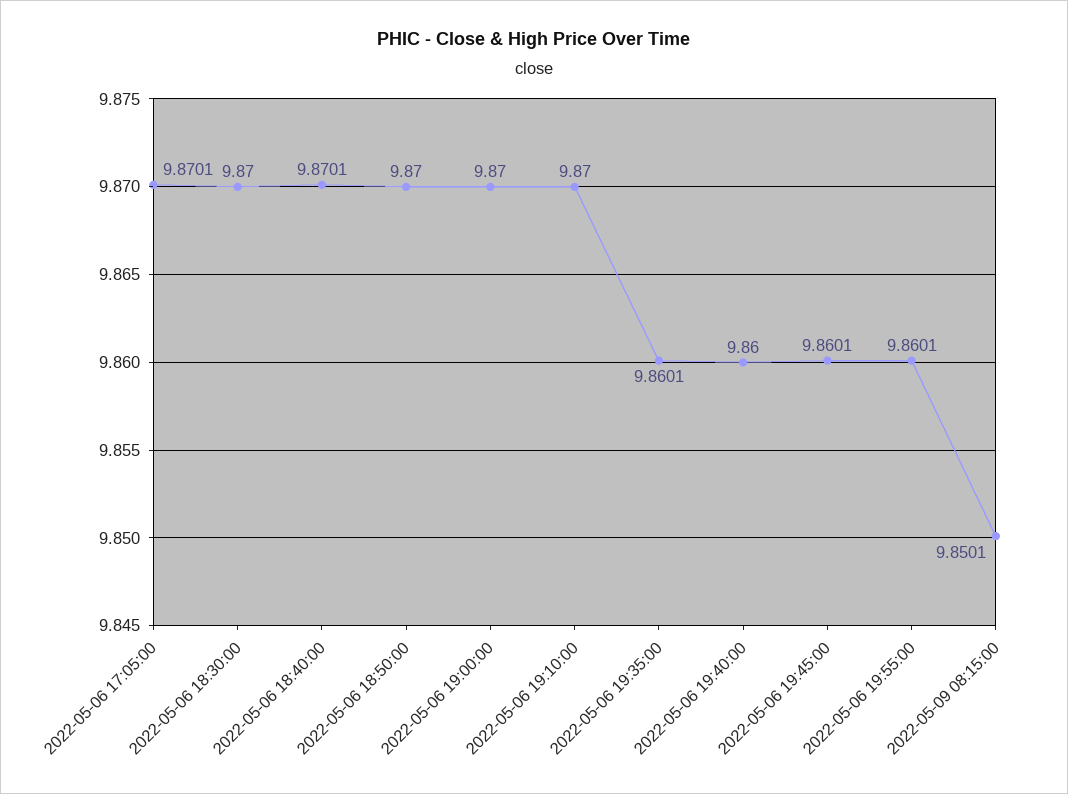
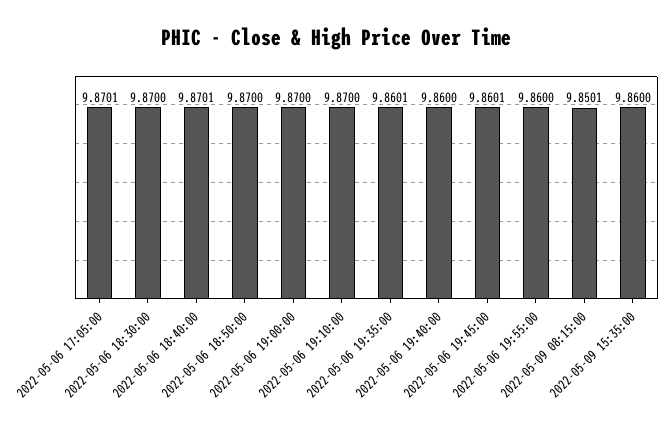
2022-05-06 19:55:00: 9.8601 -> 9.86
2022-05-09 15:35:00: none -> 9.86

